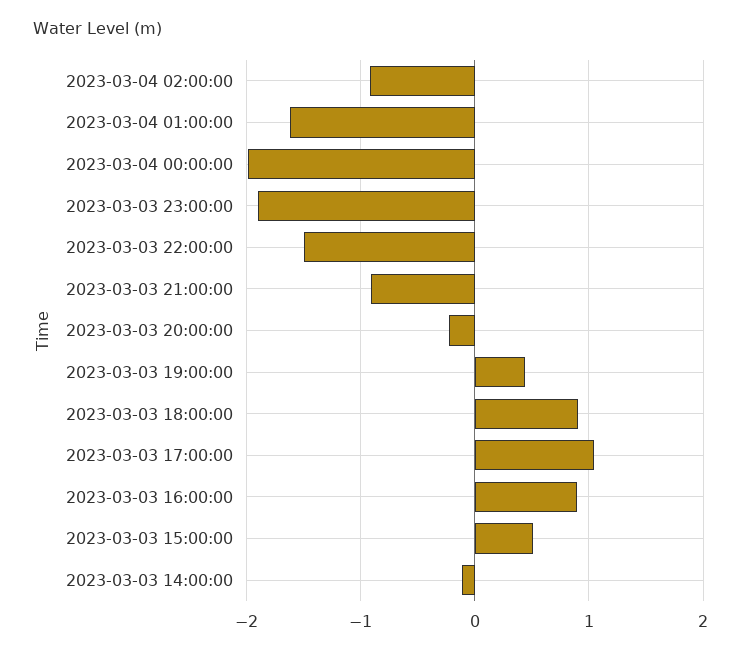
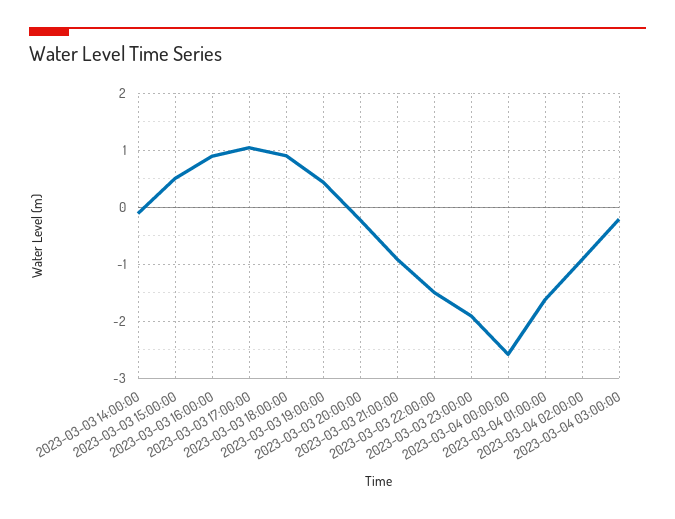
2023-03-04 00:00:00: -2 -> -2.6
2023-03-04 03:00:00: none -> -0.2

